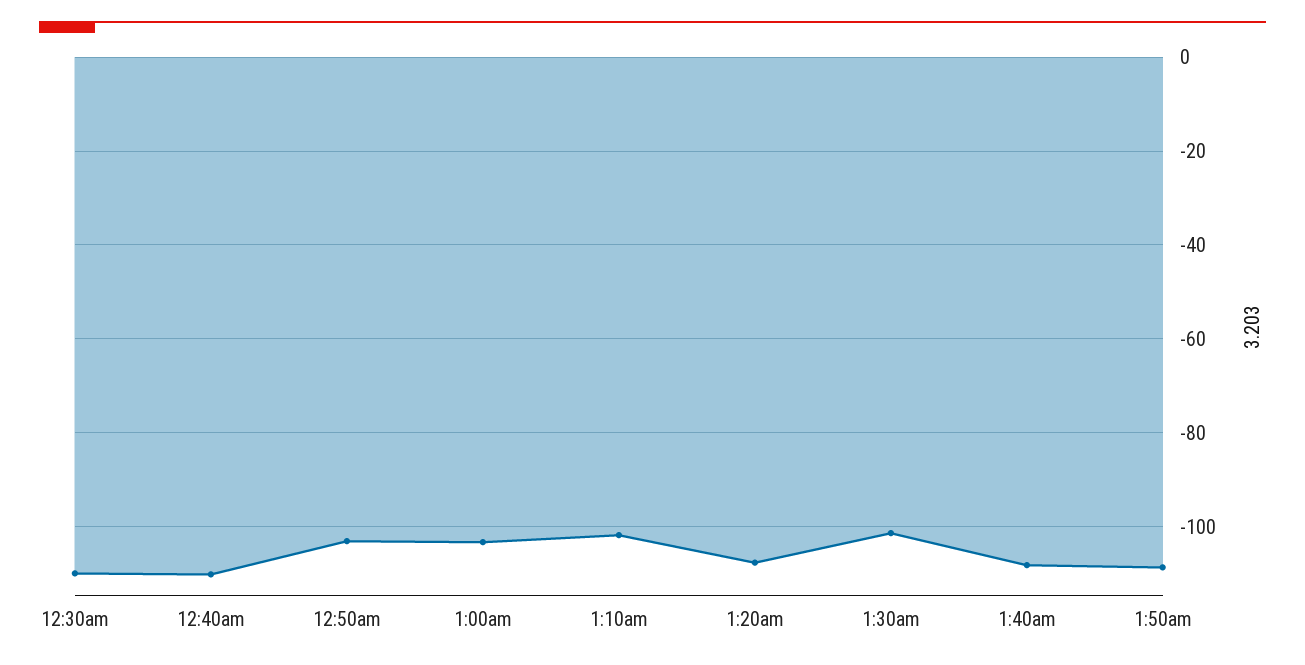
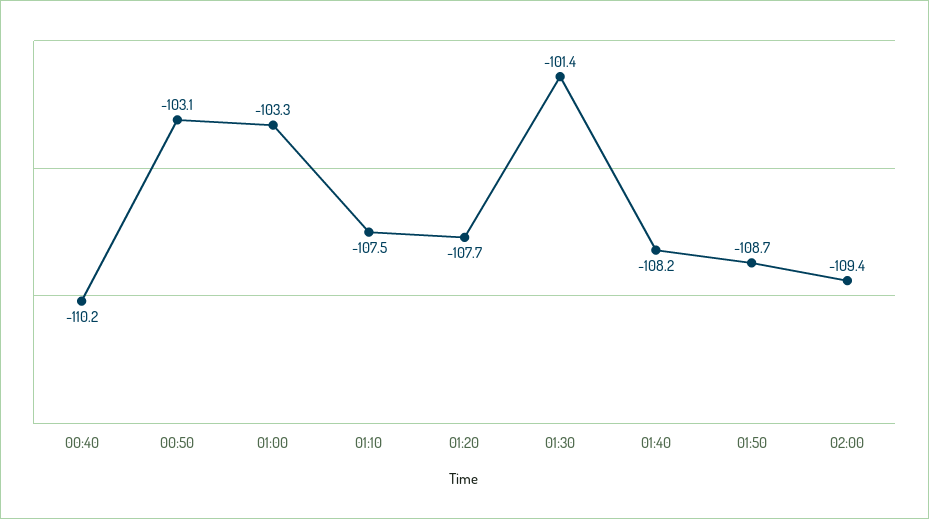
12:30am: -110 -> none
1:10am: -102 -> -107.5
02:00: none -> -109.4

